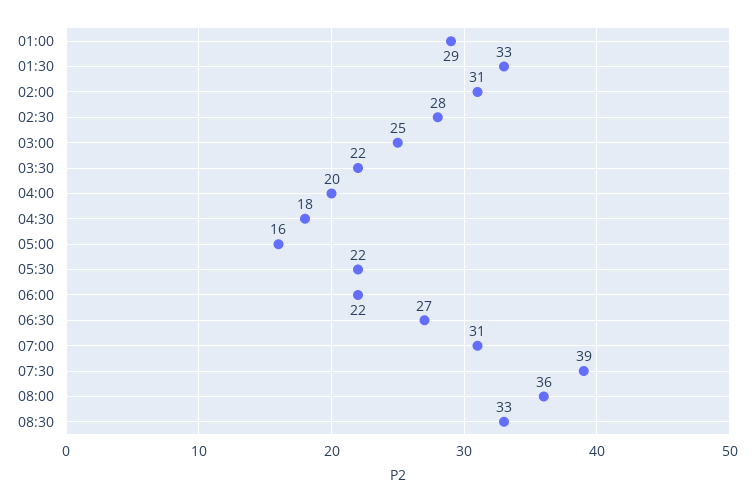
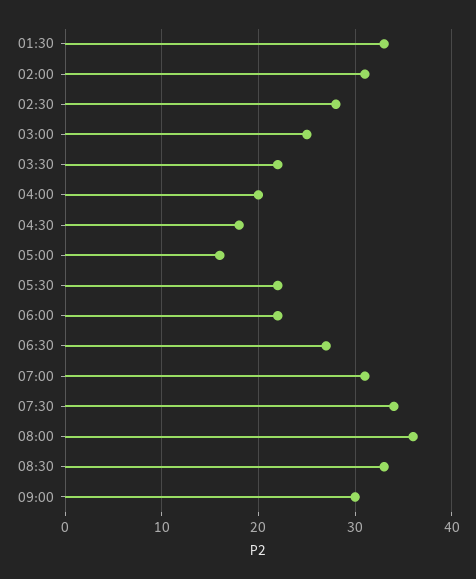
01:00: 29 -> none
07:30: 39 -> 34
09:00: none -> 30

